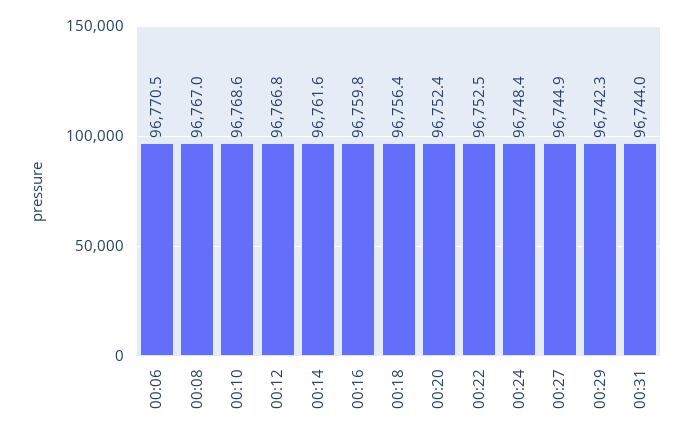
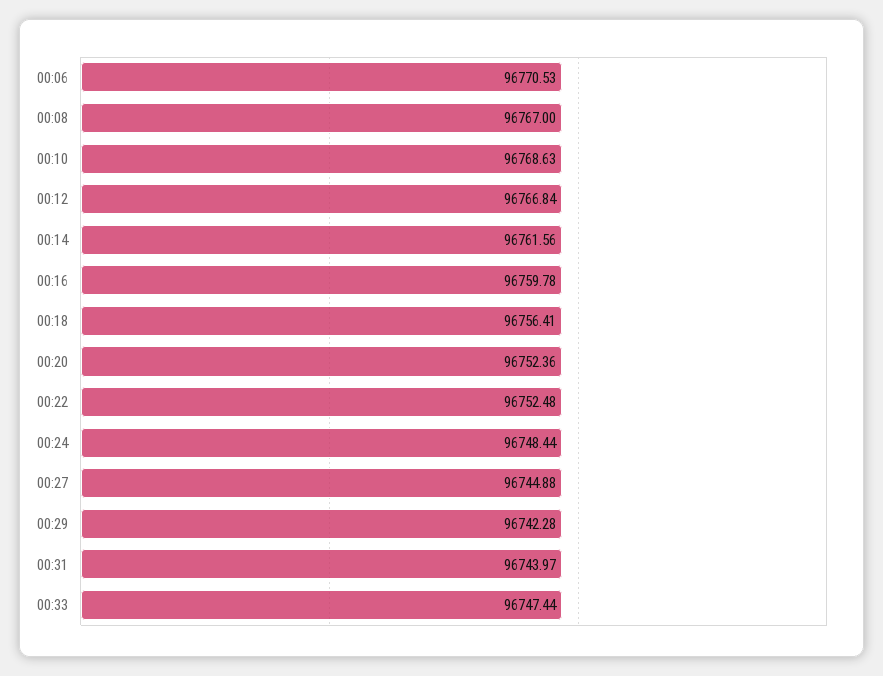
00:33: none -> 96747.44

